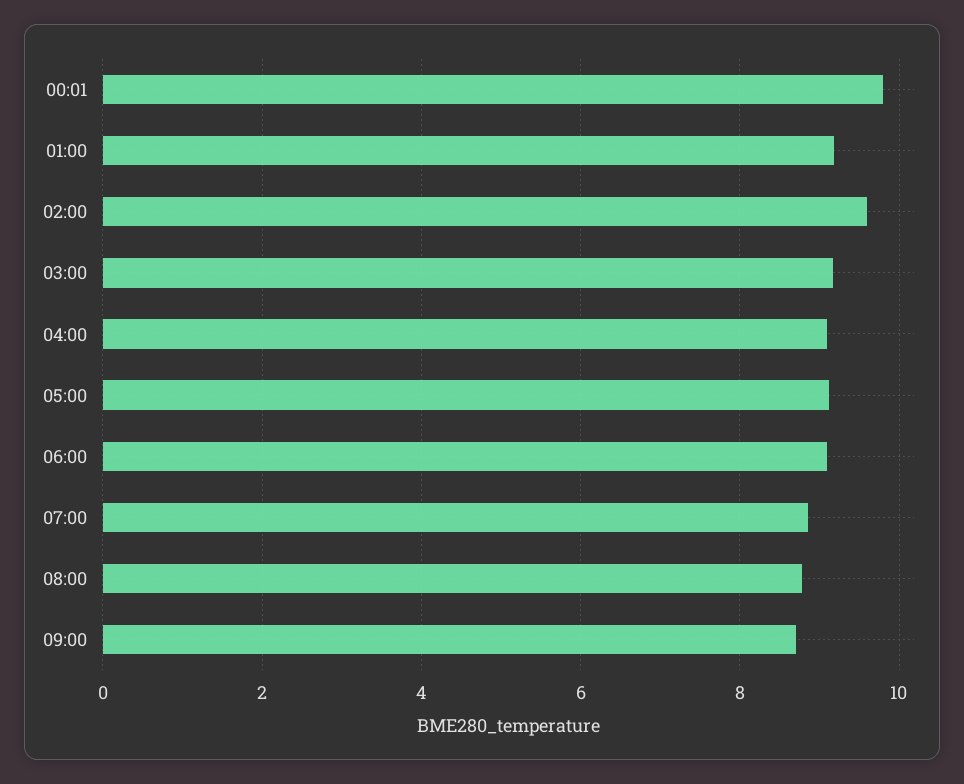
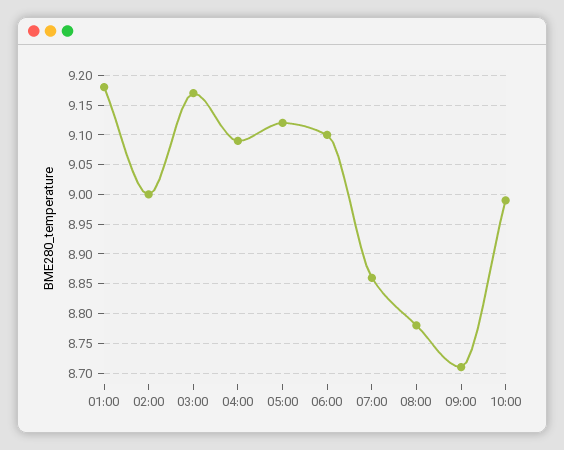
00:01: 9.8 -> none
02:00: 9.6 -> 9
10:00: none -> 9

